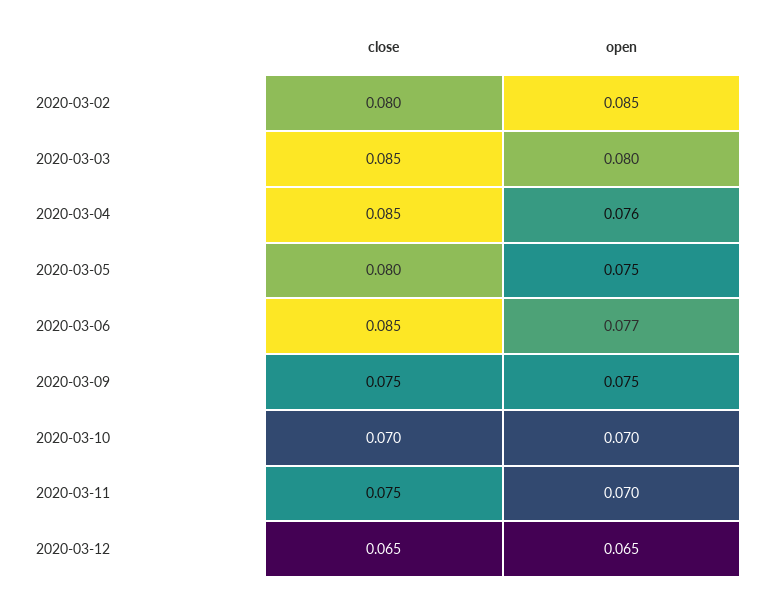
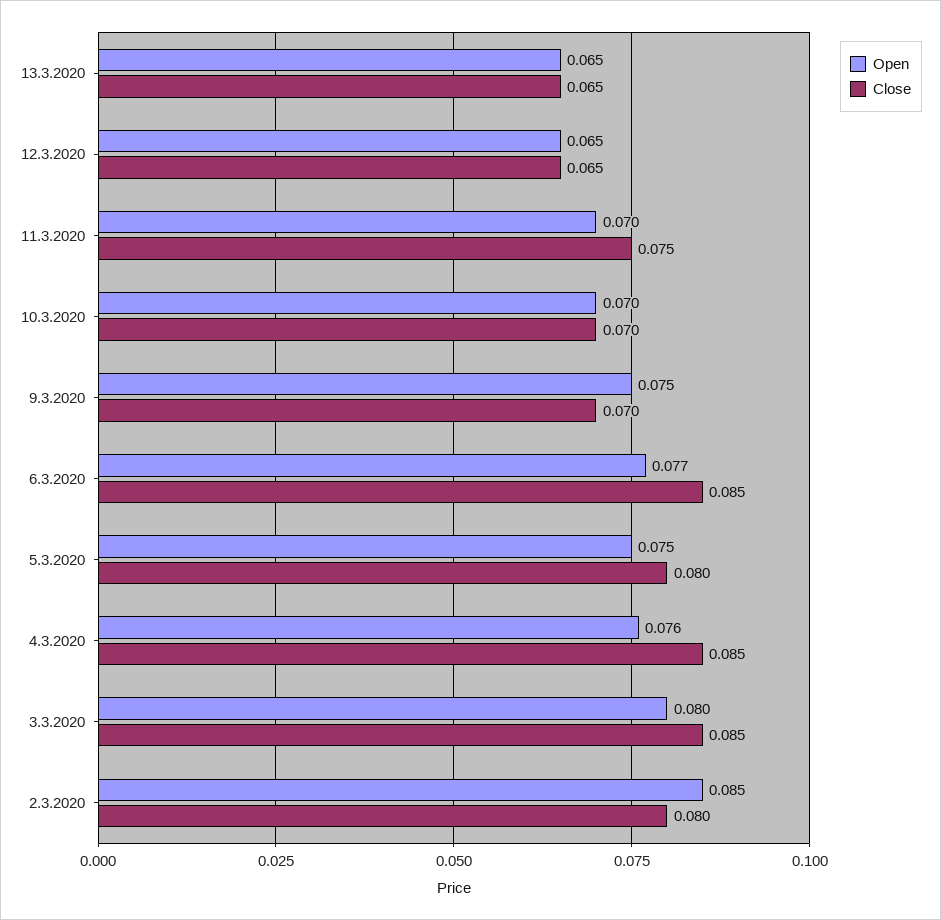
close, 2020-03-09: 0.075 -> 0.07
open, 13.3.2020: none -> 0.065
close, 13.3.2020: none -> 0.065

